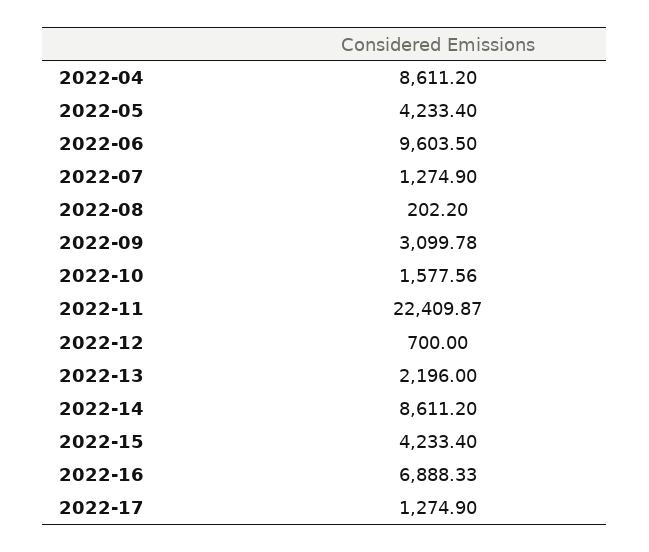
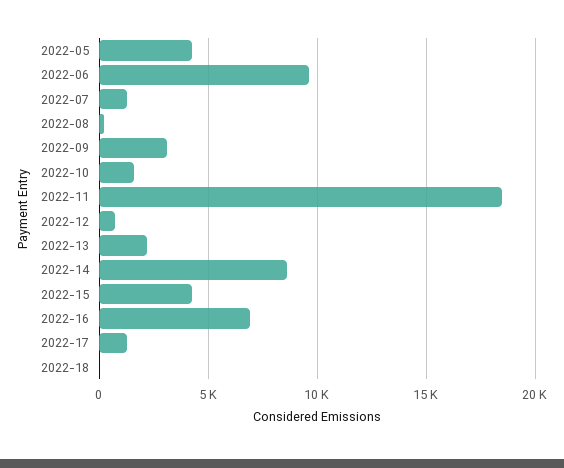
2022-04: 8611.2 -> none
2022-11: 22409.87 -> 18500
2022-18: none -> 0

